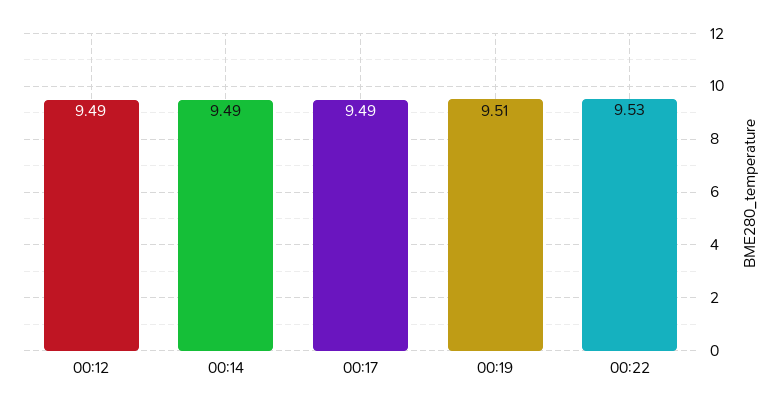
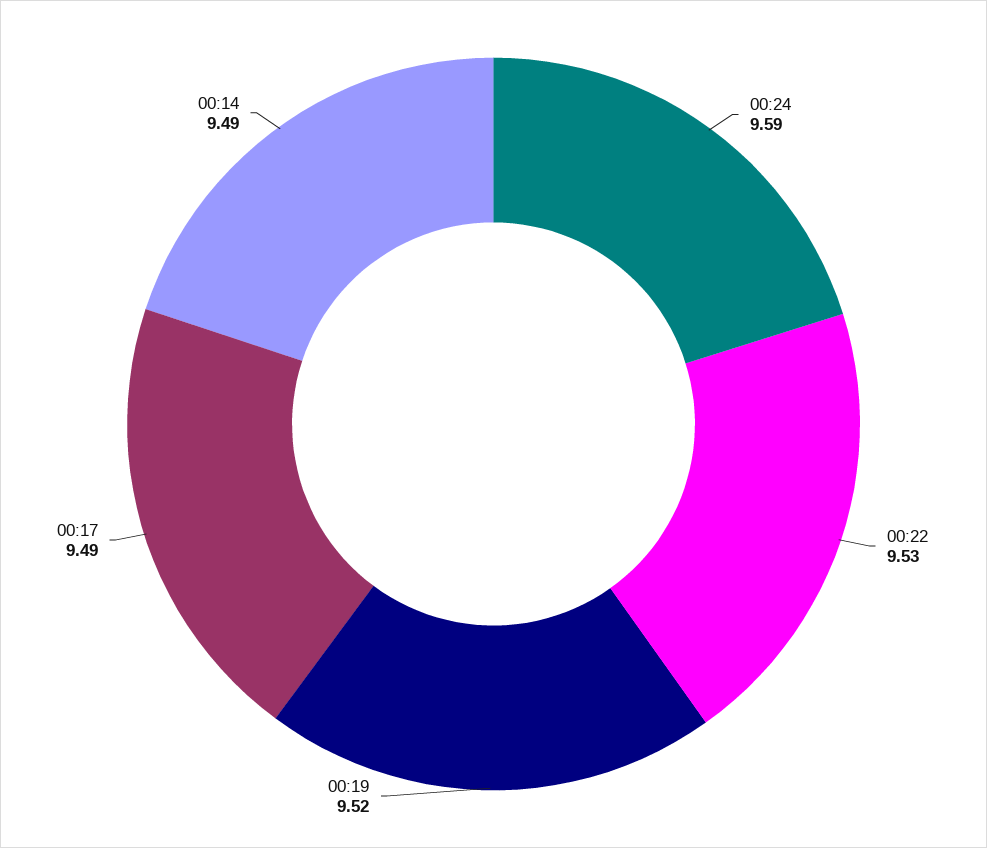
00:12: 9.49 -> none
00:19: 9.51 -> 9.52
00:24: none -> 9.59

